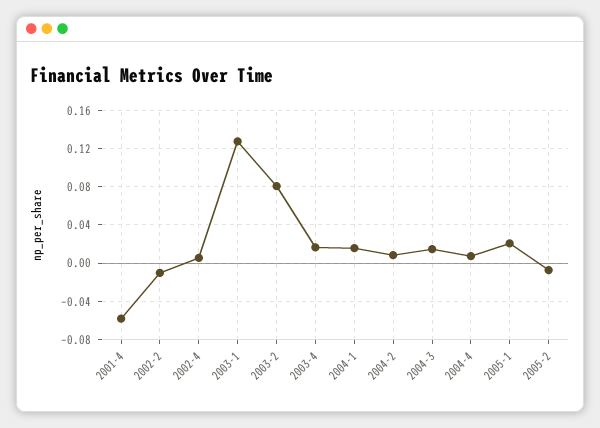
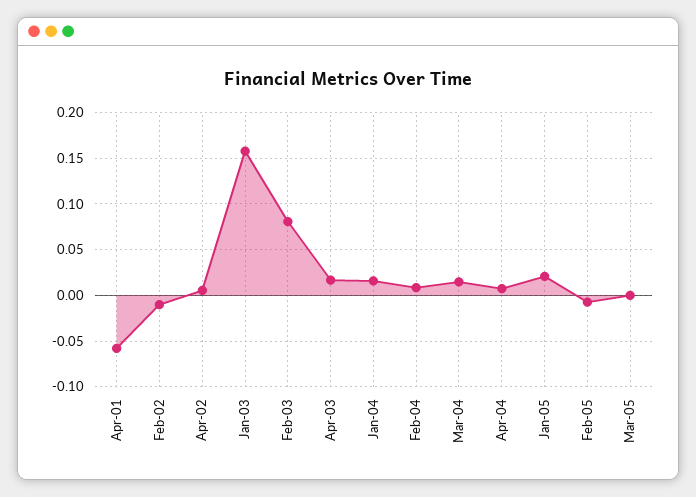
2003-1: 0.13 -> 0.16
Mar-05: none -> 0

